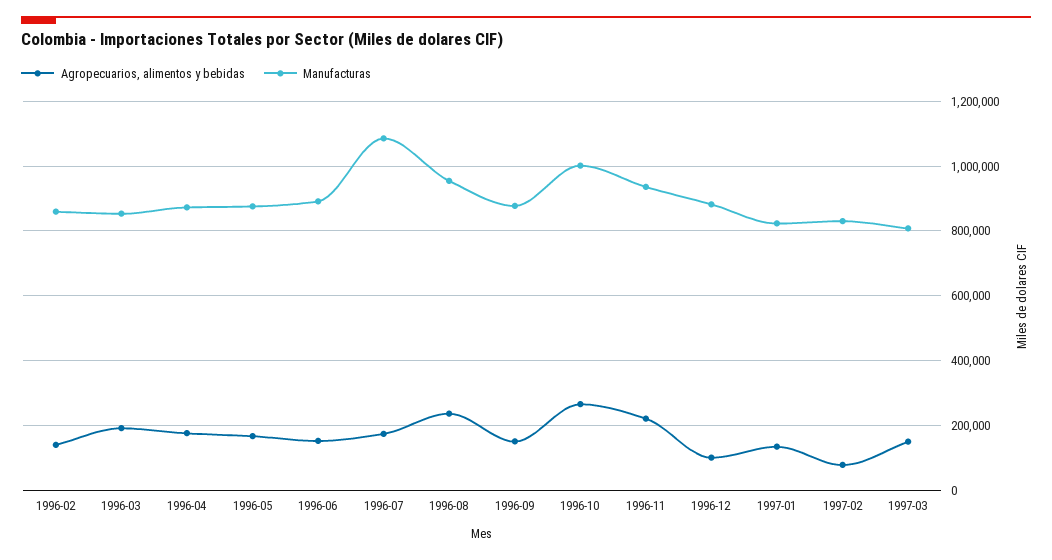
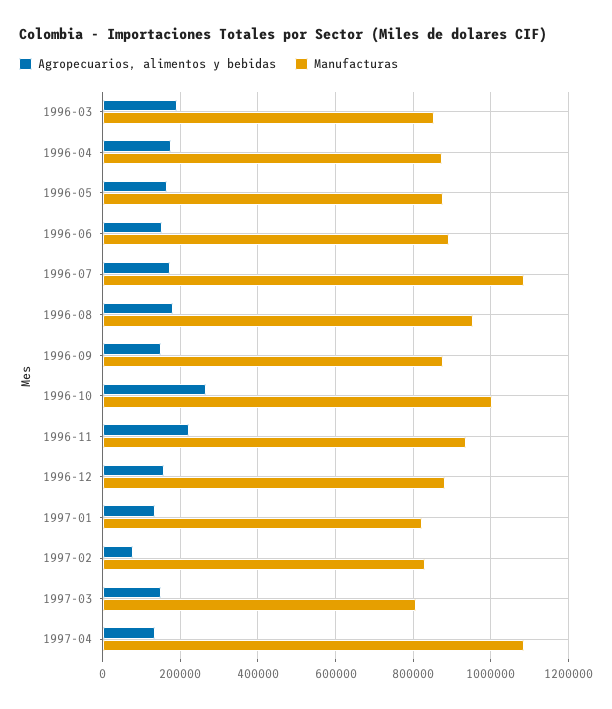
Agropecuarios, alimentos y bebidas, 1996-02: 140000 -> none
Manufacturas, 1996-02: 860000 -> none
Agropecuarios, alimentos y bebidas, 1996-08: 240000 -> 180000
Agropecuarios, alimentos y bebidas, 1996-12: 100000 -> 160000
Agropecuarios, alimentos y bebidas, 1997-04: none -> 140000
Manufacturas, 1997-04: none -> 1080000

